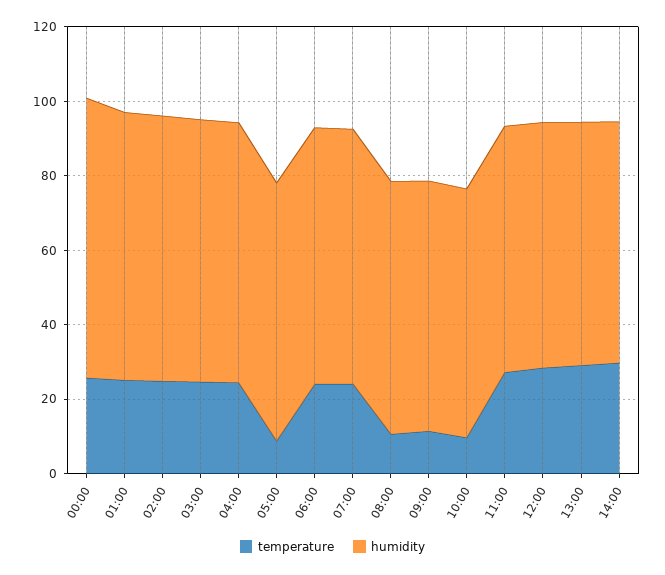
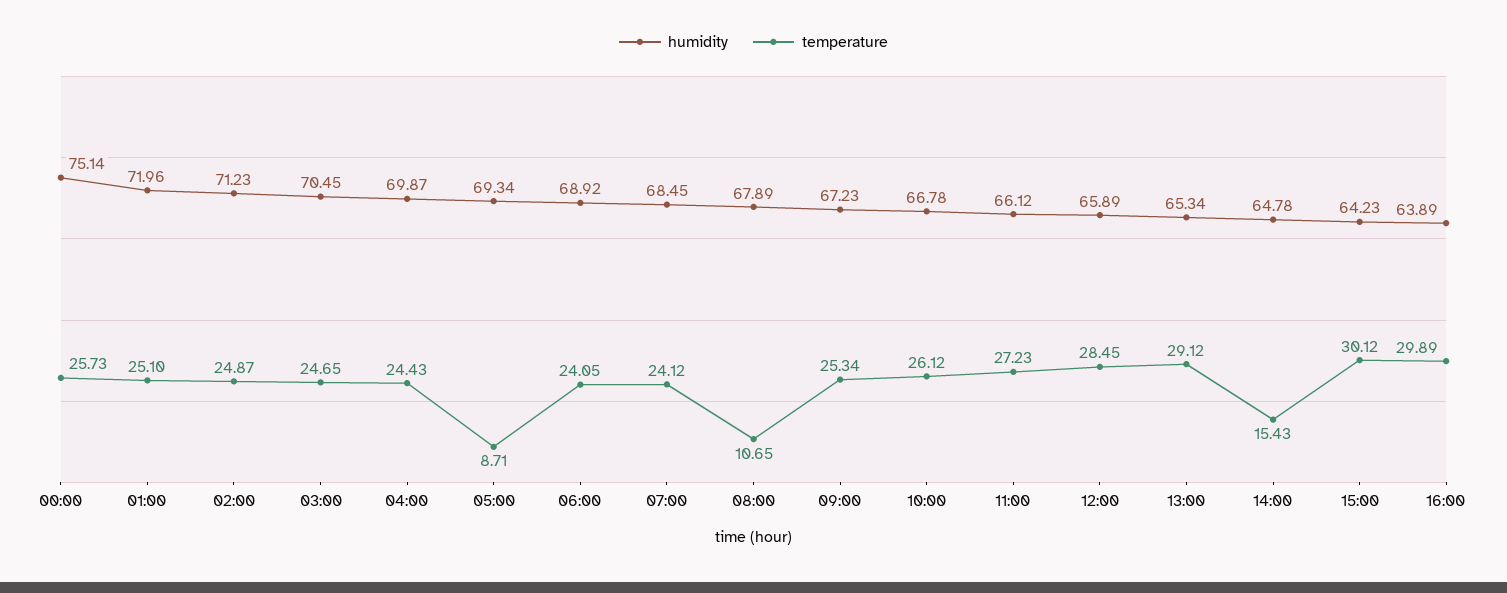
temperature, 09:00: 10 -> 25.34
temperature, 10:00: 10 -> 26.12
temperature, 14:00: 30 -> 15.43
humidity, 15:00: none -> 64.23
temperature, 15:00: none -> 30.12
humidity, 16:00: none -> 63.89
temperature, 16:00: none -> 29.89

